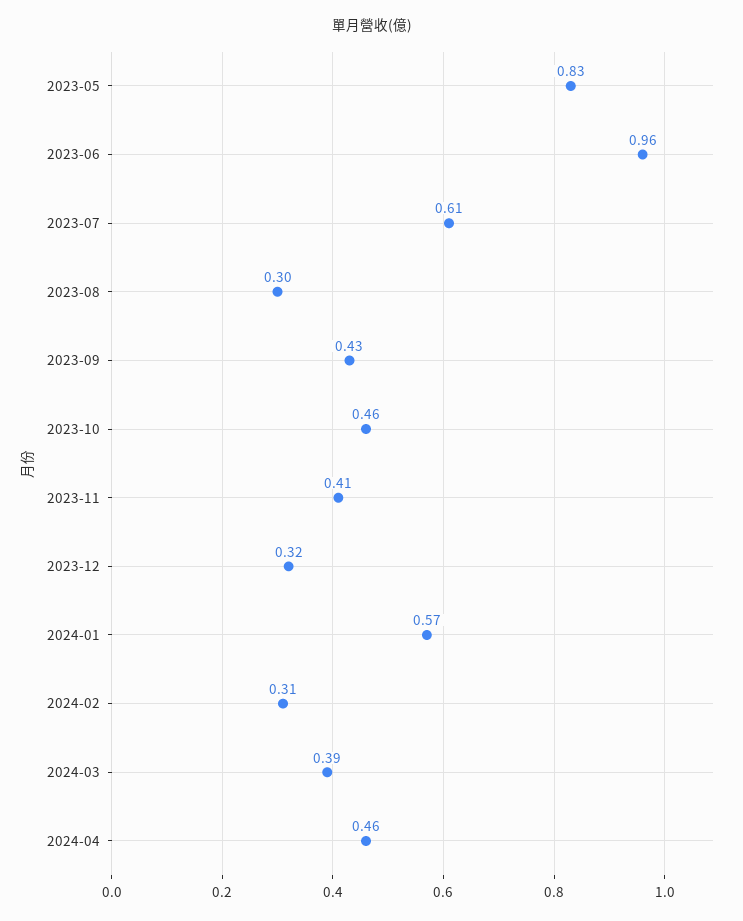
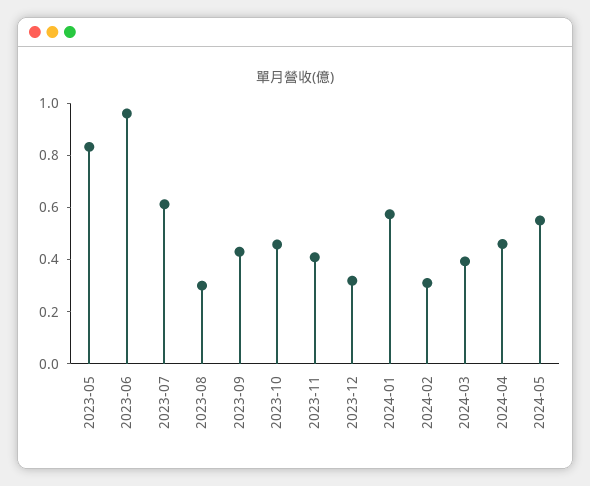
2024-05: none -> 0.55

